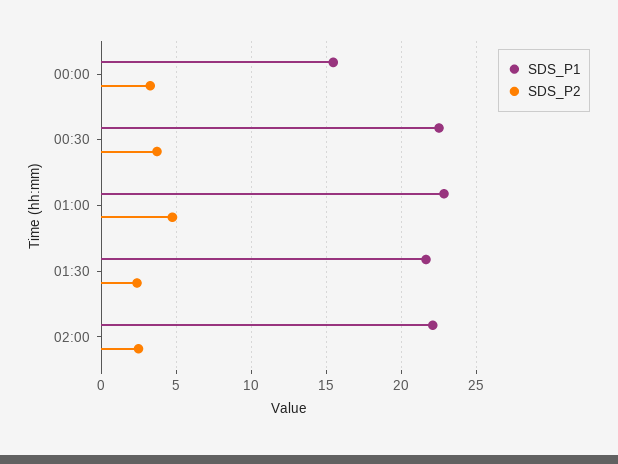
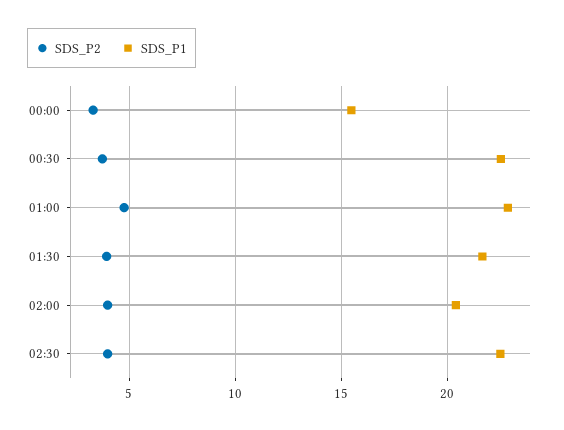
SDS_P2, 01:30: 2.5 -> 4
SDS_P1, 02:00: 22 -> 20.5
SDS_P2, 02:00: 2.5 -> 4
SDS_P2, 02:30: none -> 4
SDS_P1, 02:30: none -> 22.5

